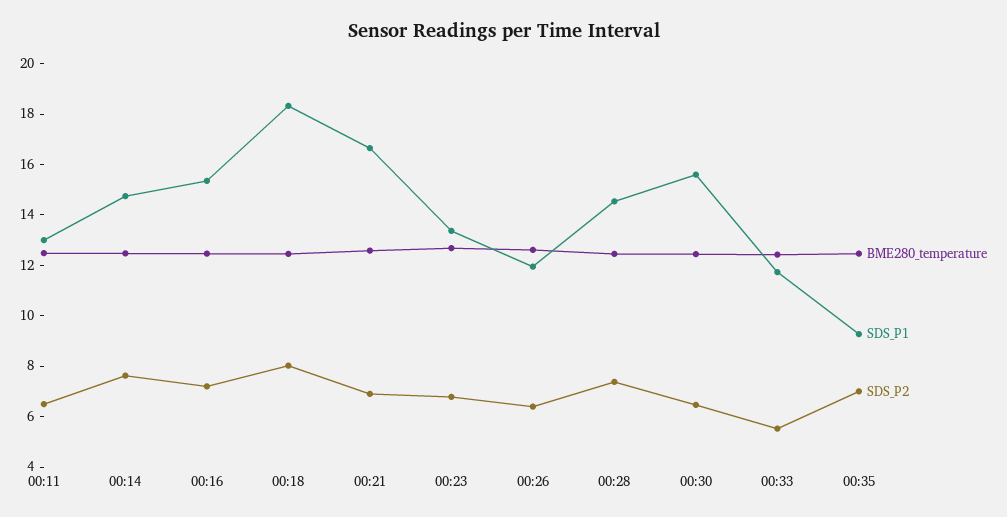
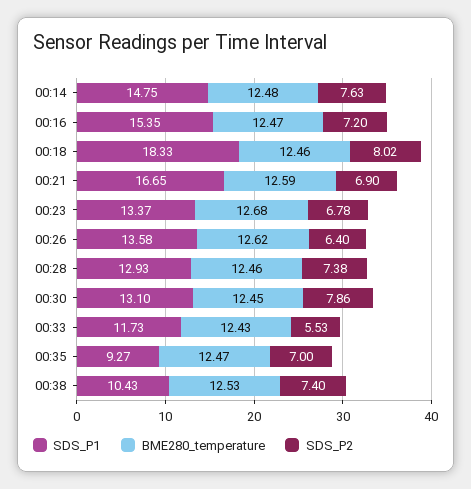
BME280_temperature, 00:11: 12.5 -> none
SDS_P1, 00:11: 13 -> none
SDS_P2, 00:11: 6.5 -> none
SDS_P1, 00:26: 12 -> 13.58
SDS_P1, 00:28: 14.5 -> 12.93
SDS_P1, 00:30: 15.5 -> 13.1
SDS_P2, 00:30: 6.5 -> 7.86
SDS_P1, 00:38: none -> 10.43
BME280_temperature, 00:38: none -> 12.53
SDS_P2, 00:38: none -> 7.4

